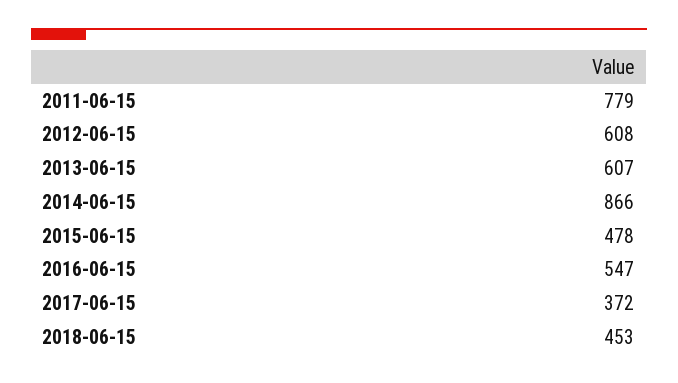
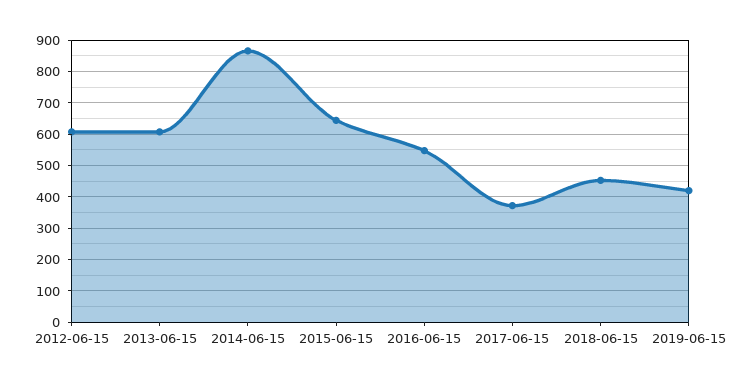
2011-06-15: 779 -> none
2015-06-15: 478 -> 640
2019-06-15: none -> 420

